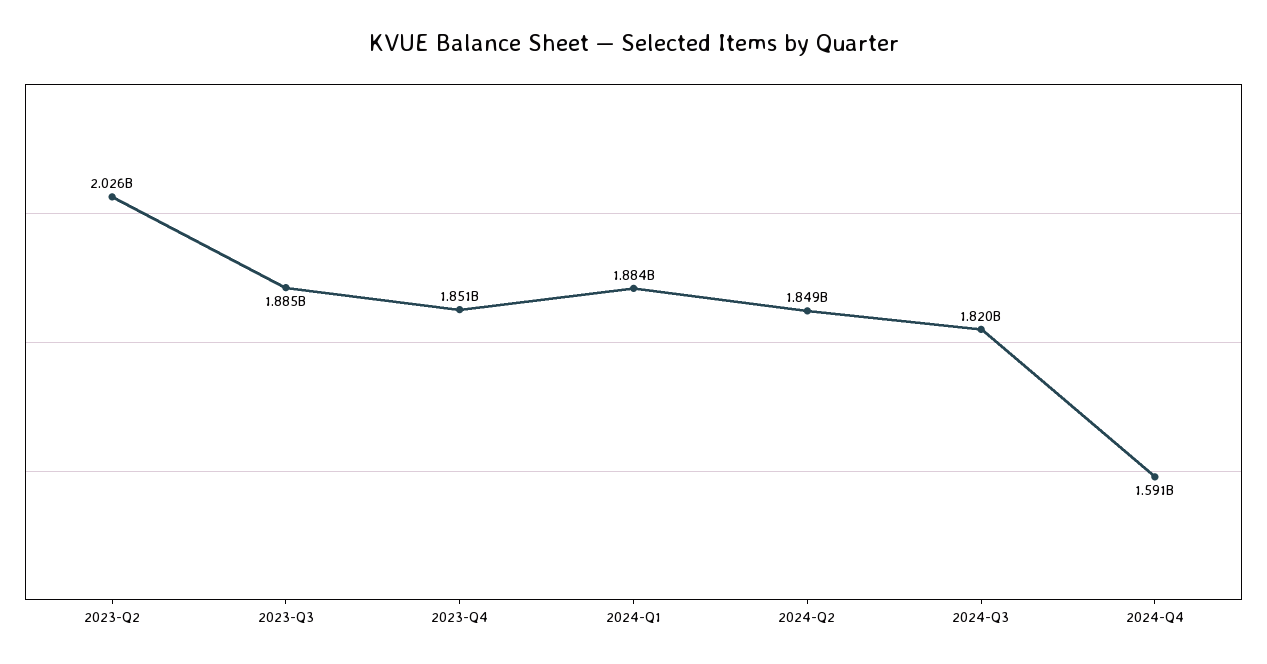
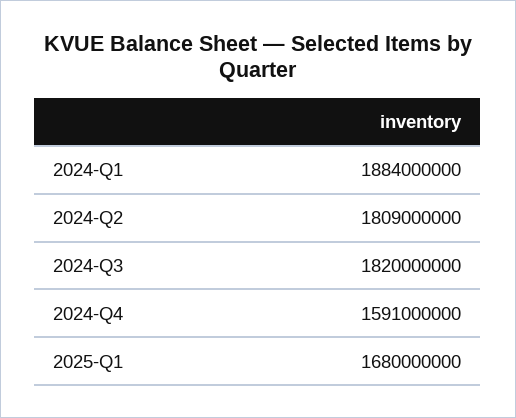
2023-Q2: 2026000000 -> none
2023-Q3: 1885000000 -> none
2023-Q4: 1851000000 -> none
2024-Q2: 1849000000 -> 1809000000
2025-Q1: none -> 1680000000

